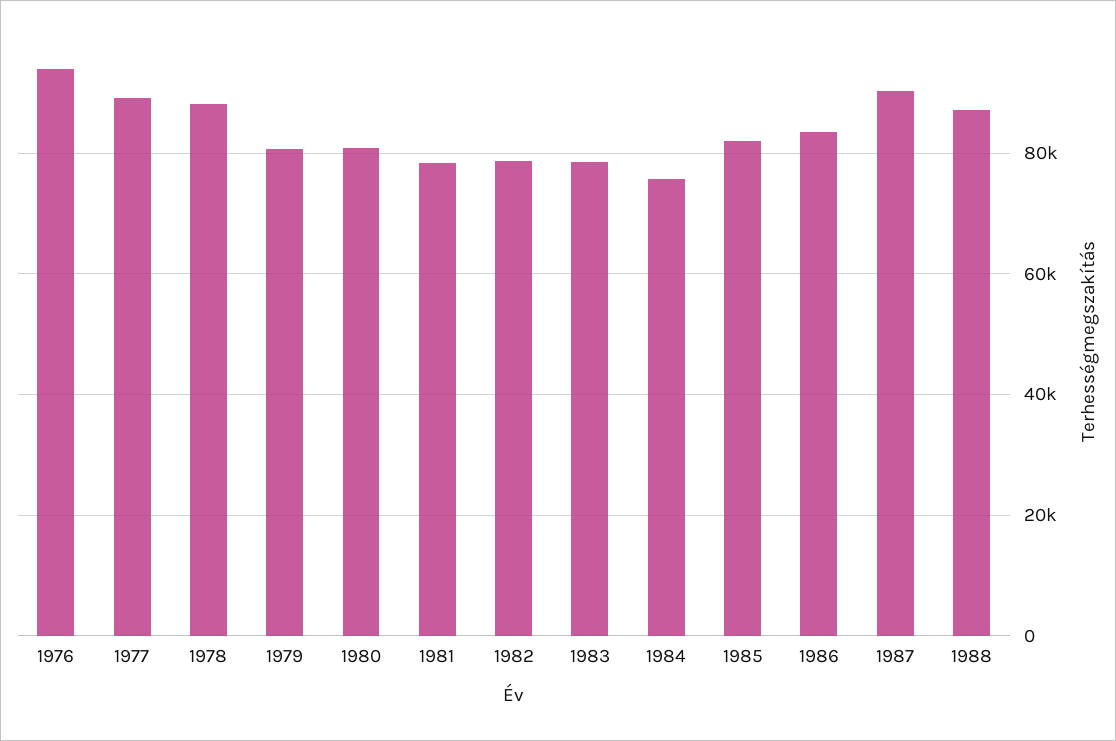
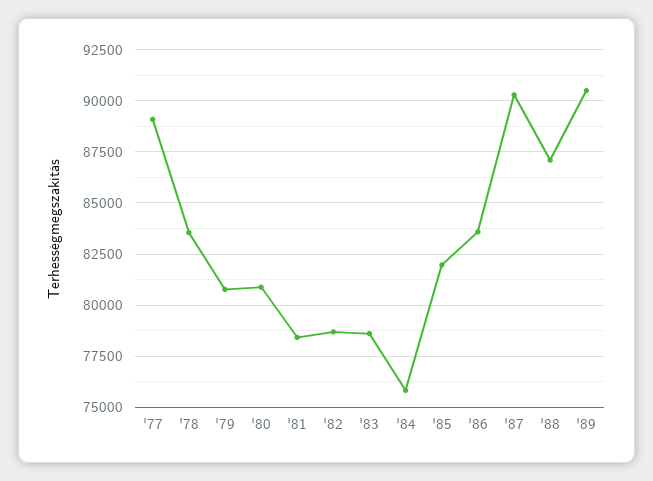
1976: 94000 -> none
1978: 88000 -> 83500
'89: none -> 90500

